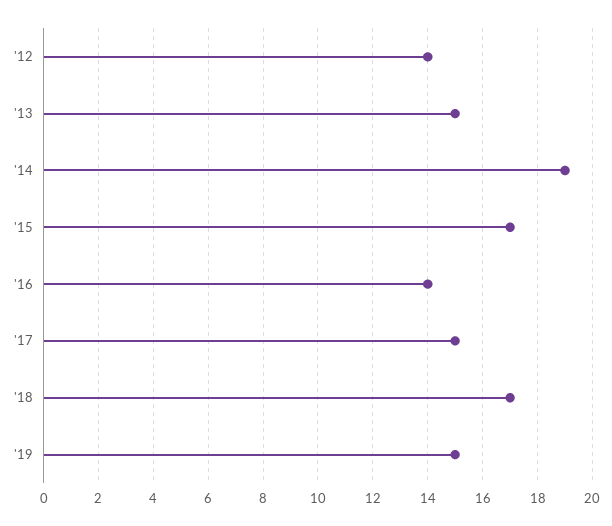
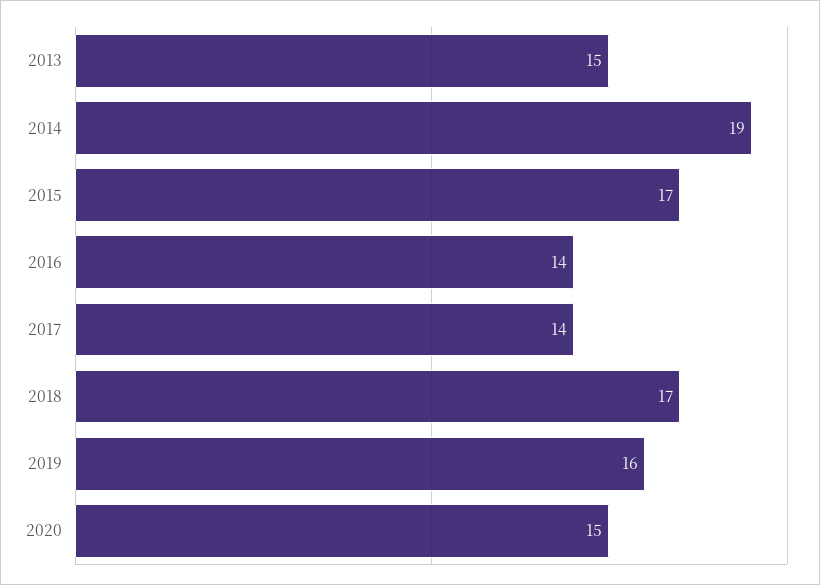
'12: 14 -> none
'17: 15 -> 14
'19: 15 -> 16
2020: none -> 15

